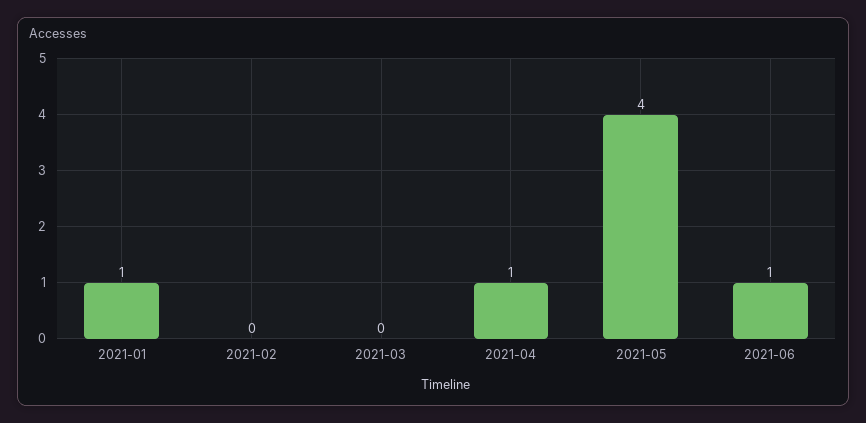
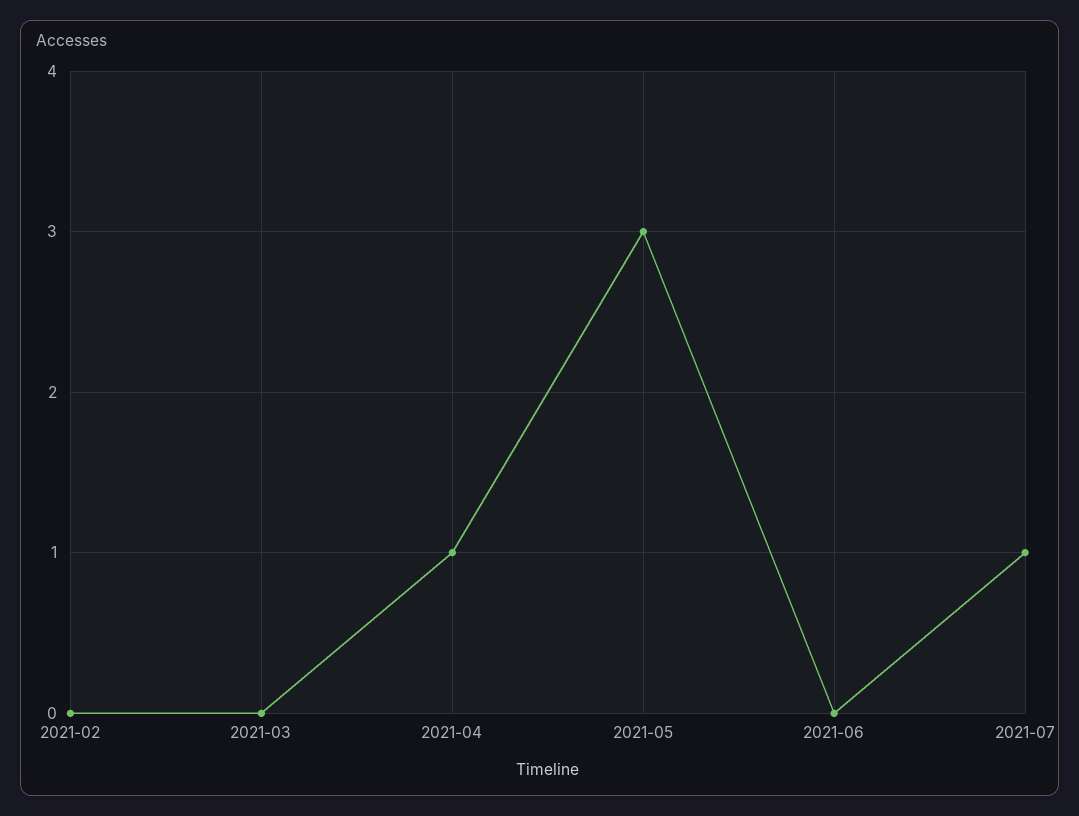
2021-01: 1 -> none
2021-05: 4 -> 3
2021-06: 1 -> 0
2021-07: none -> 1

